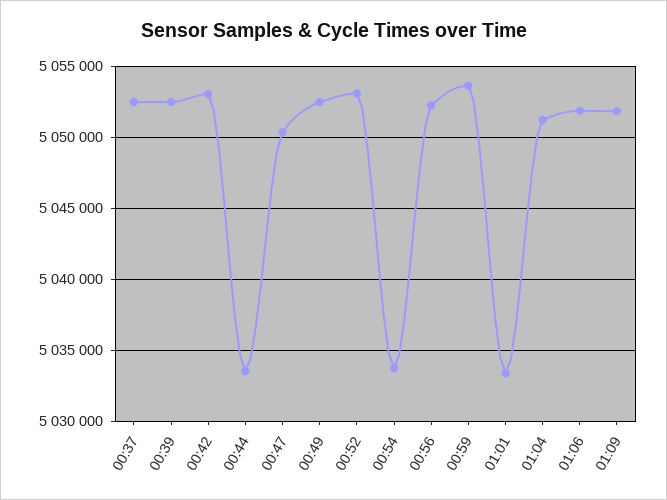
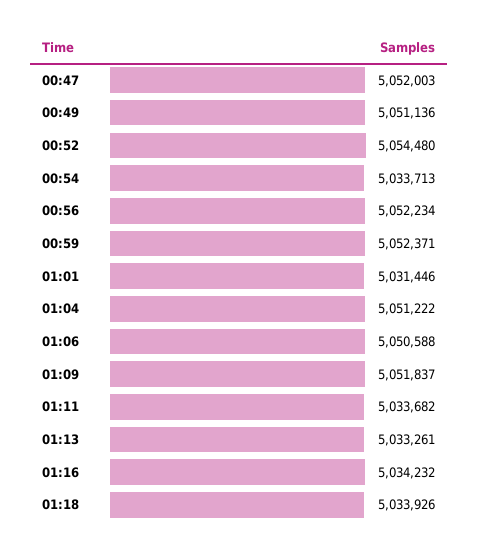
00:37: 5052500 -> none
00:39: 5052500 -> none
00:42: 5053000 -> none
00:44: 5033500 -> none
00:47: 5050500 -> 5052003
00:49: 5052500 -> 5051136
00:52: 5053000 -> 5054480
00:59: 5053500 -> 5052371
01:01: 5033500 -> 5031446
01:06: 5052000 -> 5050588
01:11: none -> 5033682
01:13: none -> 5033261
01:16: none -> 5034232
01:18: none -> 5033926

